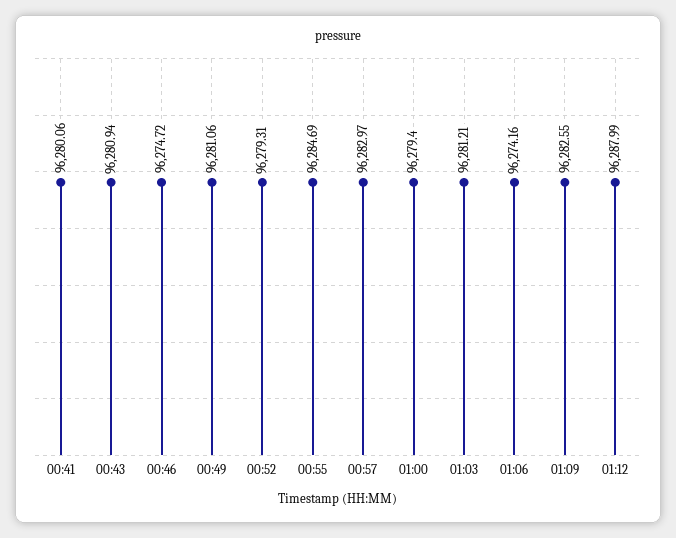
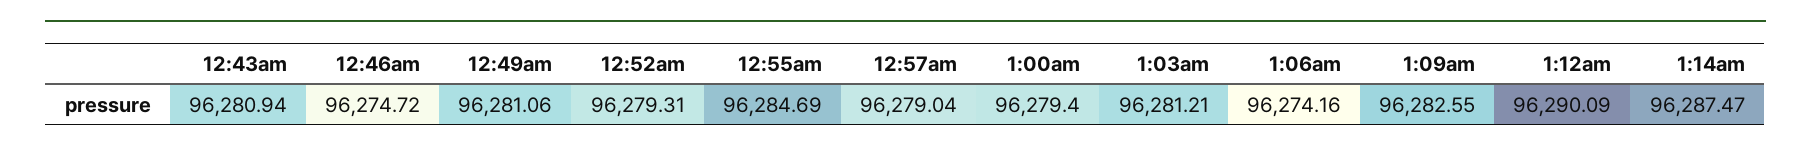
00:41: 96280.06 -> none
00:57: 96282.97 -> 96279.04
01:12: 96287.99 -> 96290.09
1:14am: none -> 96287.47

